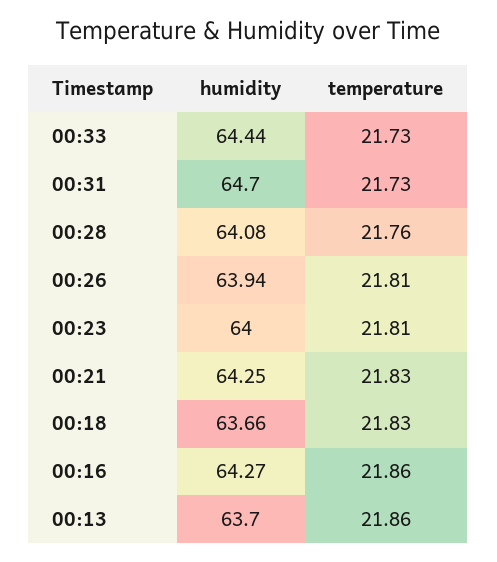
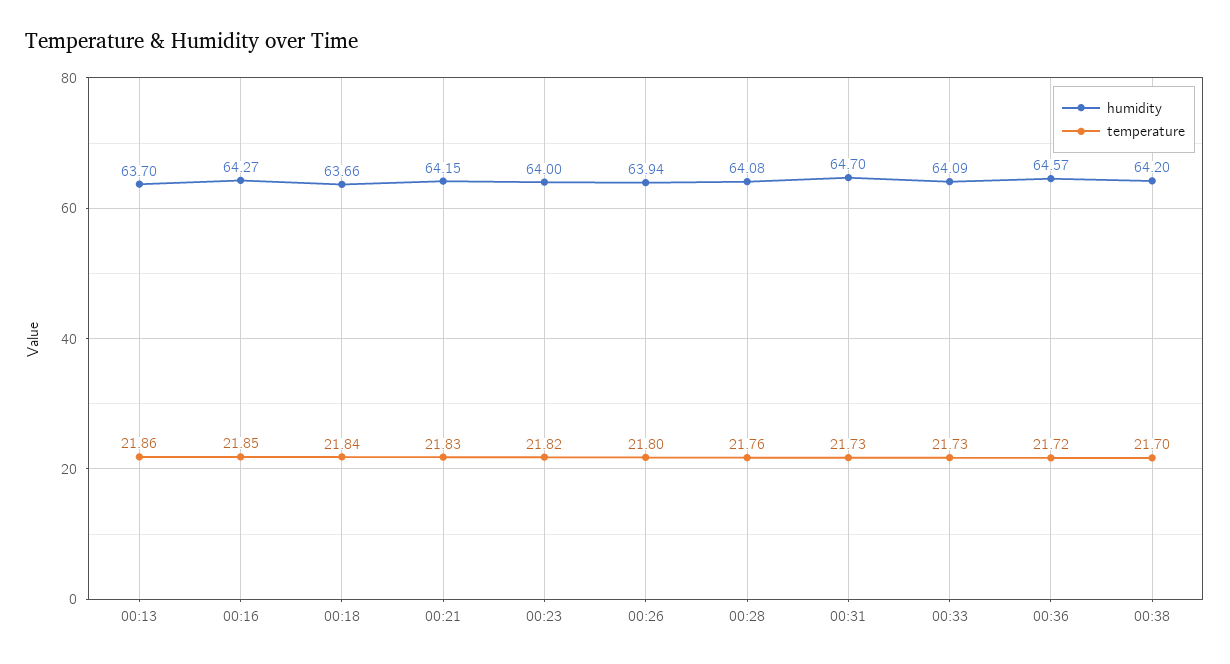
humidity, 00:33: 64.44 -> 64.09
temperature, 00:26: 21.81 -> 21.8
temperature, 00:23: 21.81 -> 21.82
humidity, 00:21: 64.25 -> 64.15
temperature, 00:18: 21.83 -> 21.84
temperature, 00:16: 21.86 -> 21.85
humidity, 00:36: none -> 64.57
temperature, 00:36: none -> 21.72
humidity, 00:38: none -> 64.2
temperature, 00:38: none -> 21.7

